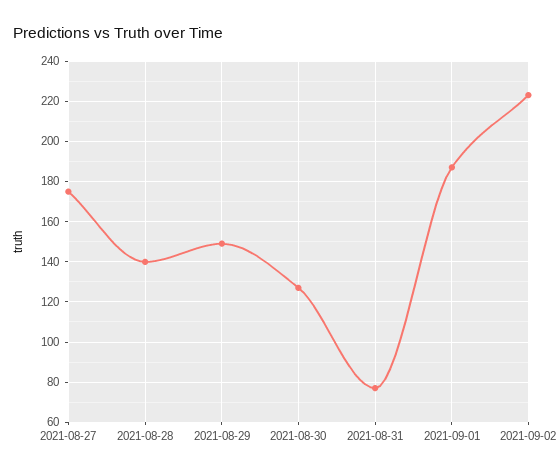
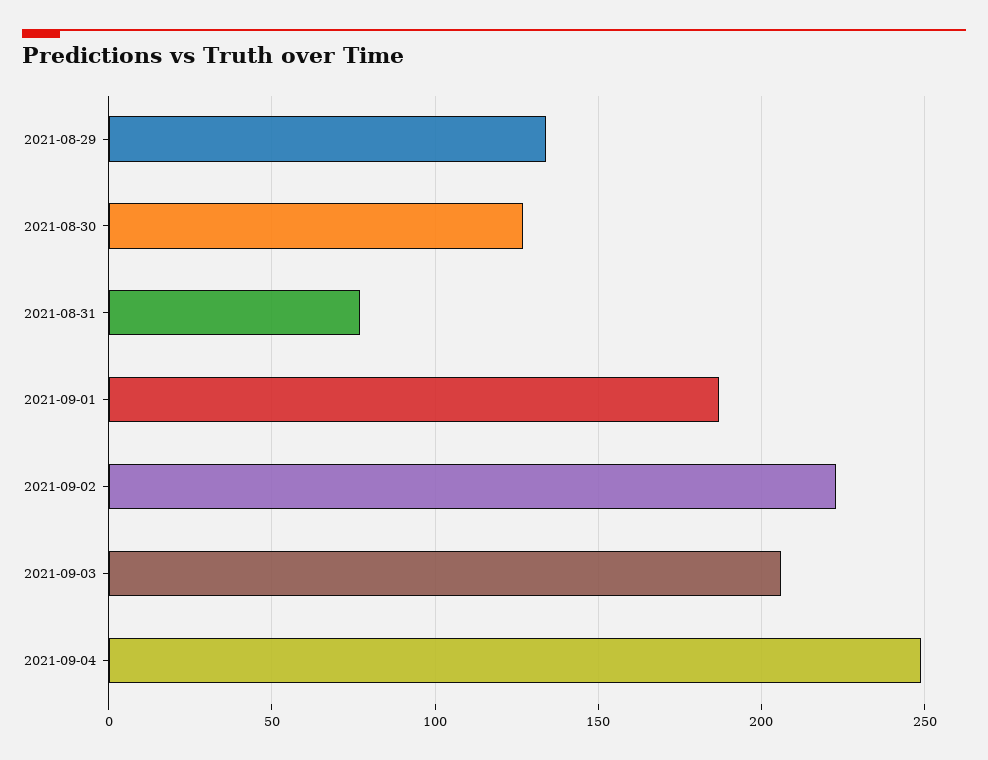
2021-08-27: 175 -> none
2021-08-28: 140 -> none
2021-08-29: 150 -> 135
2021-09-03: none -> 205
2021-09-04: none -> 250

